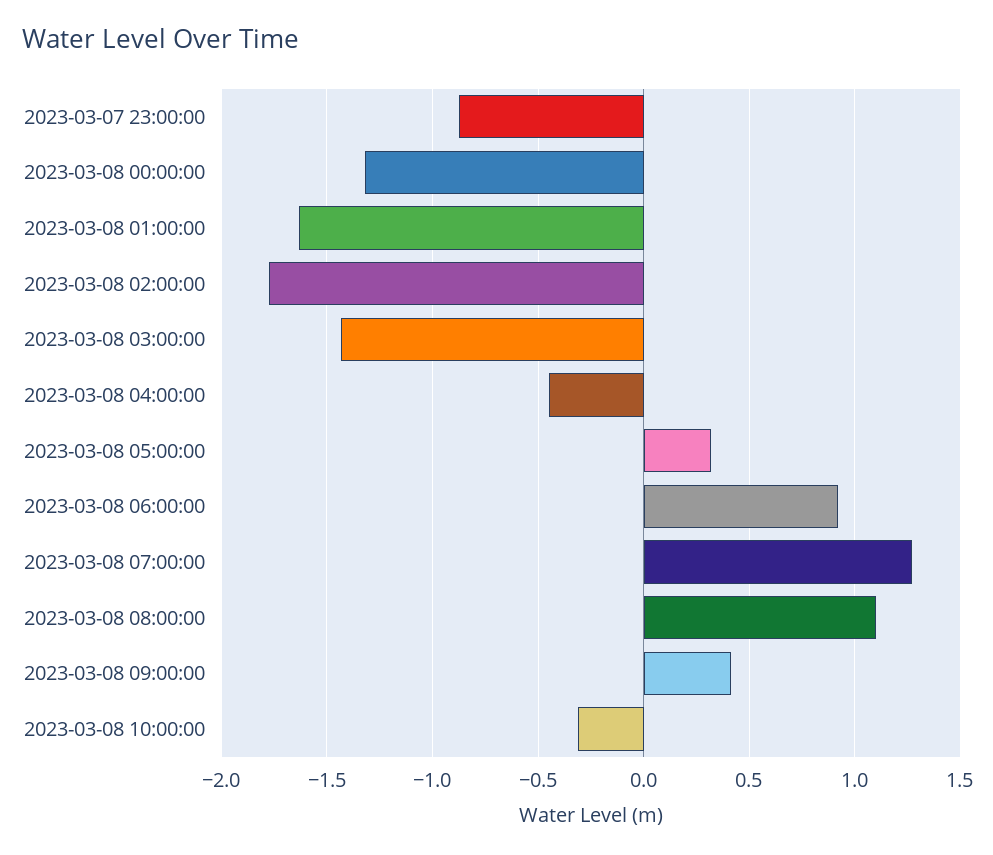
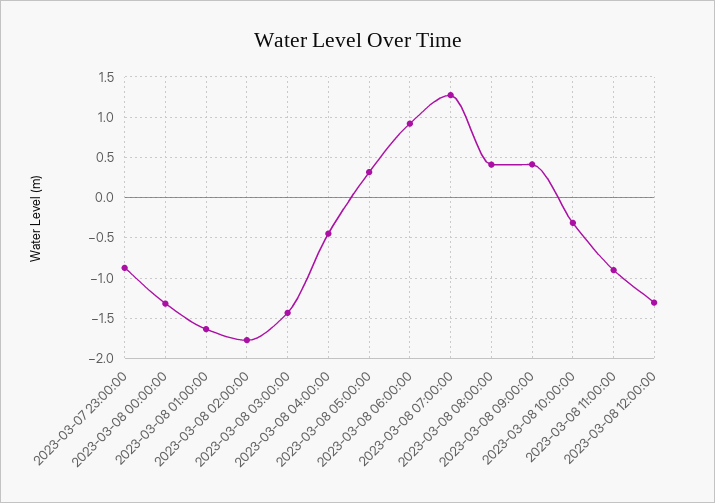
2023-03-08 08:00:00: 1.1 -> 0.4
2023-03-08 11:00:00: none -> -0.9
2023-03-08 12:00:00: none -> -1.3

